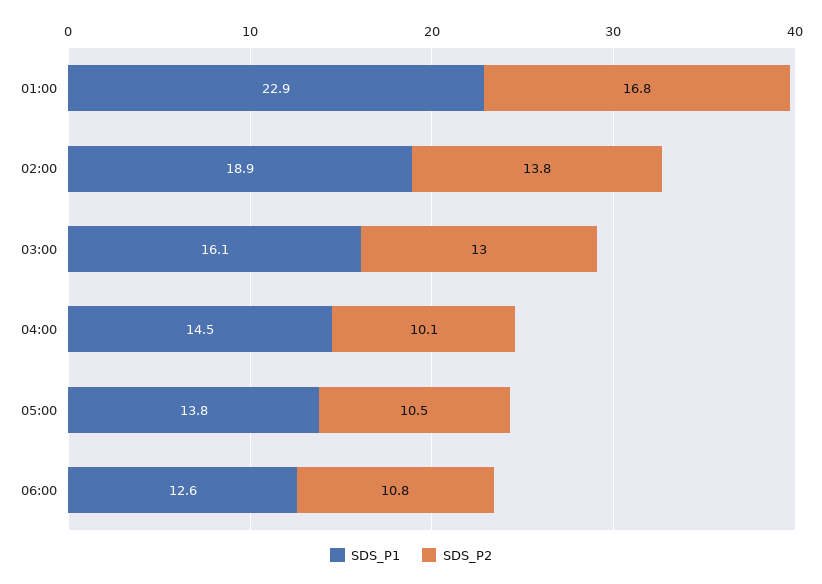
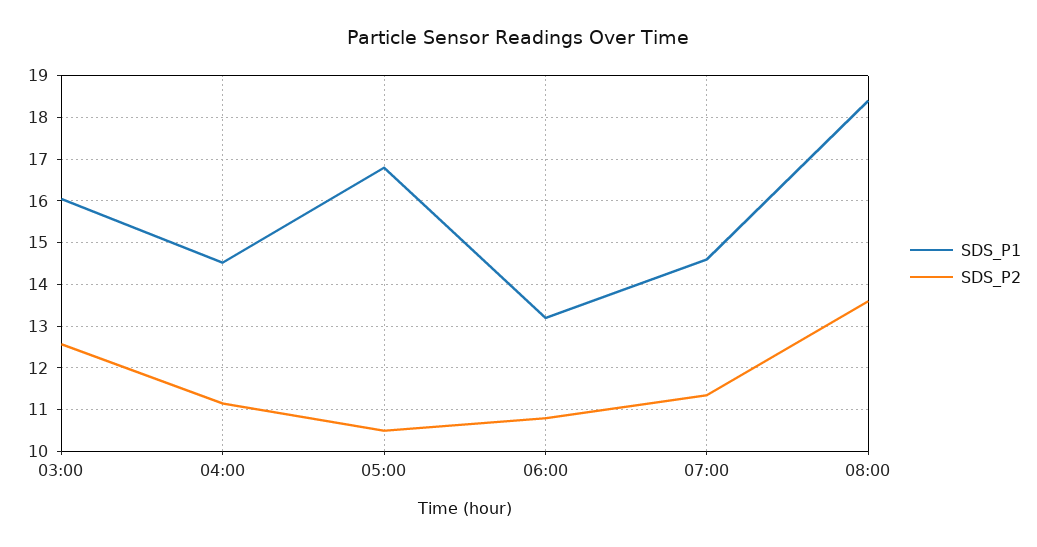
SDS_P1, 01:00: 22.9 -> none
SDS_P2, 01:00: 16.8 -> none
SDS_P1, 02:00: 18.9 -> none
SDS_P2, 02:00: 13.8 -> none
SDS_P2, 03:00: 13 -> 12.6
SDS_P2, 04:00: 10.1 -> 11.2
SDS_P1, 05:00: 13.8 -> 16.8
SDS_P1, 06:00: 12.6 -> 13.2
SDS_P1, 07:00: none -> 14.6
SDS_P2, 07:00: none -> 11.4
SDS_P1, 08:00: none -> 18.4
SDS_P2, 08:00: none -> 13.6

